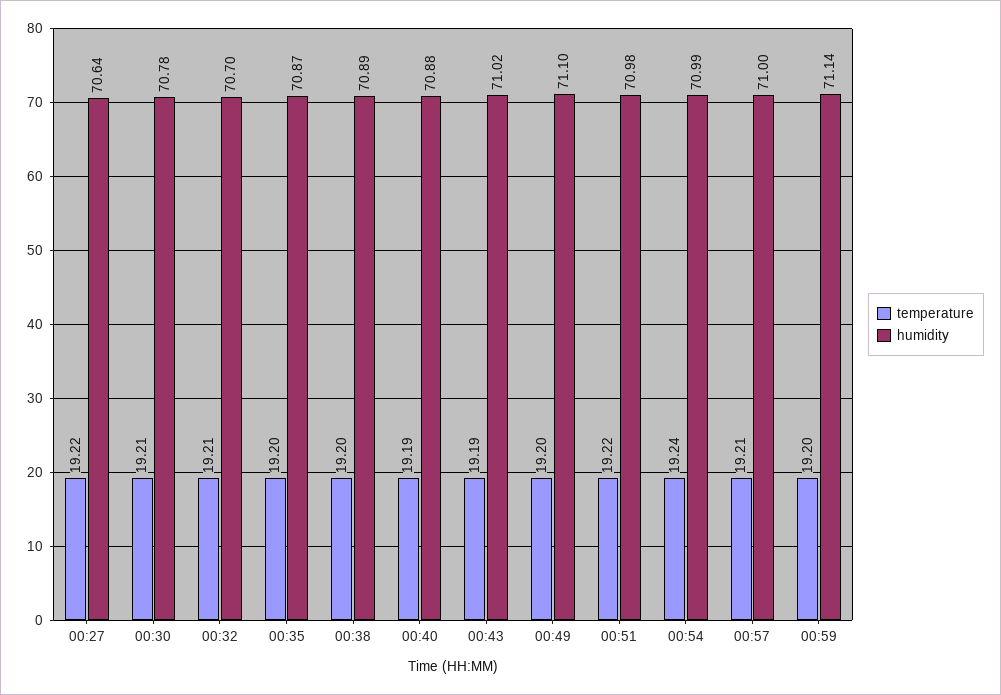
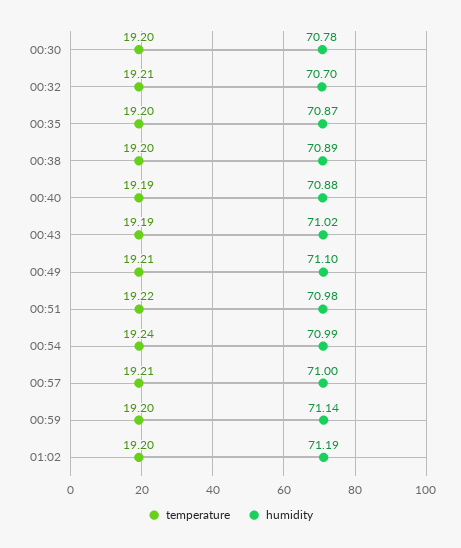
temperature, 00:27: 19.22 -> none
humidity, 00:27: 70.64 -> none
temperature, 00:30: 19.21 -> 19.2
temperature, 00:49: 19.2 -> 19.21
temperature, 01:02: none -> 19.2
humidity, 01:02: none -> 71.19

